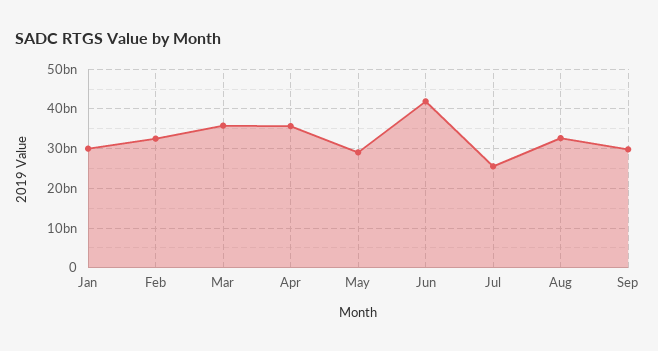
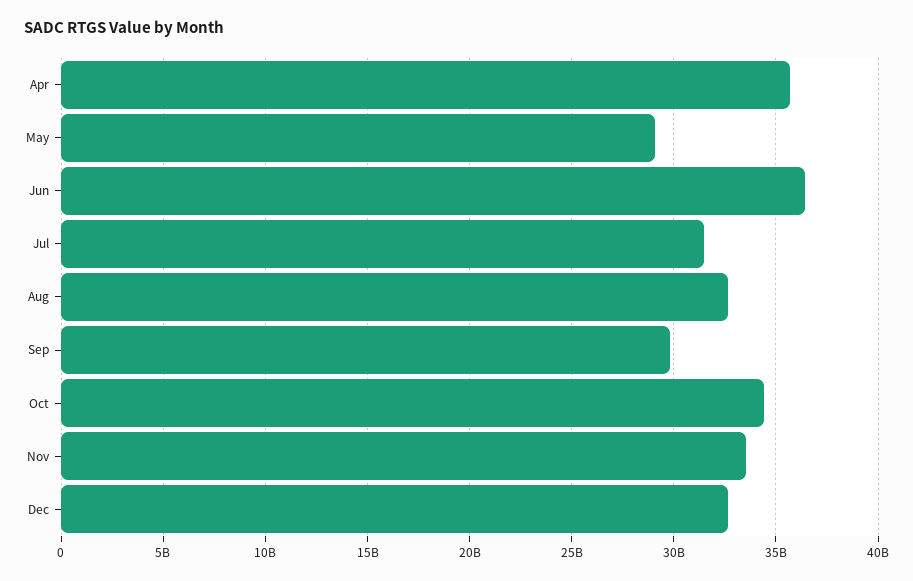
Jan: 30000000000 -> none
Feb: 32000000000 -> none
Mar: 36000000000 -> none
Jun: 42000000000 -> 36500000000
Jul: 26000000000 -> 31500000000
Oct: none -> 34500000000
Nov: none -> 33500000000
Dec: none -> 32500000000

